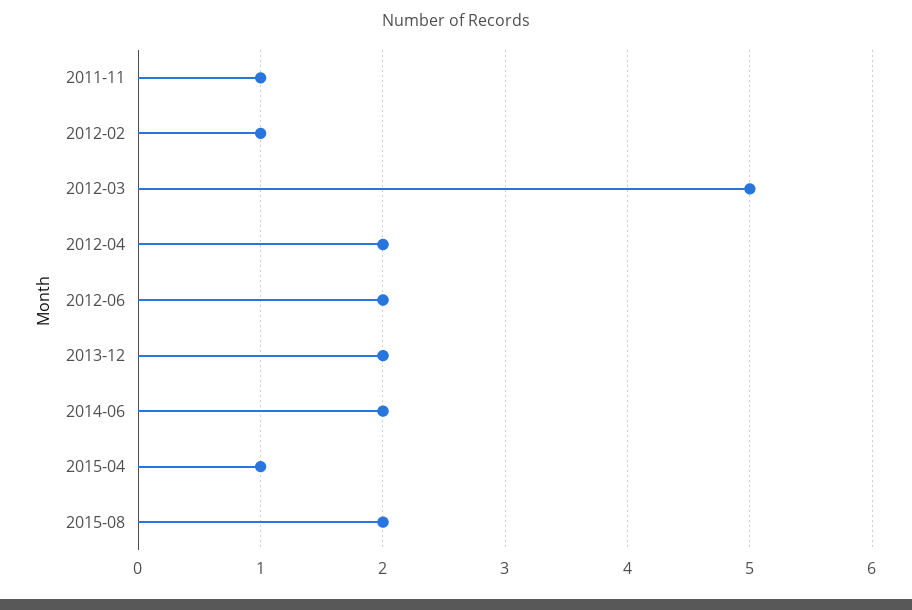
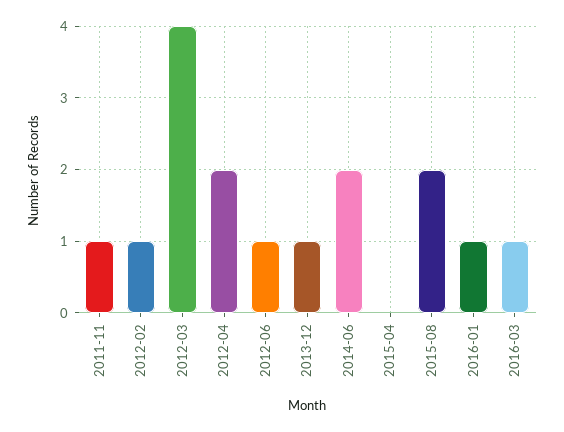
2012-03: 5 -> 4
2012-06: 2 -> 1
2013-12: 2 -> 1
2015-04: 1 -> 0
2016-01: none -> 1
2016-03: none -> 1

